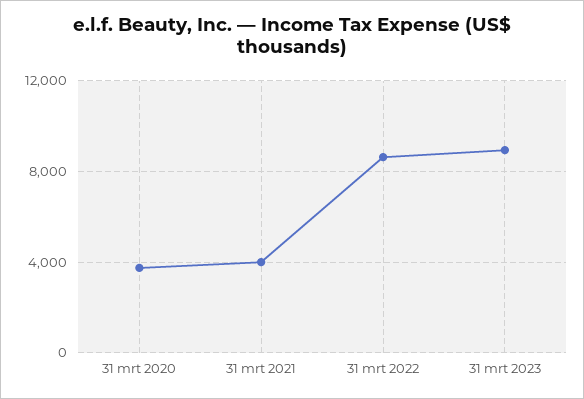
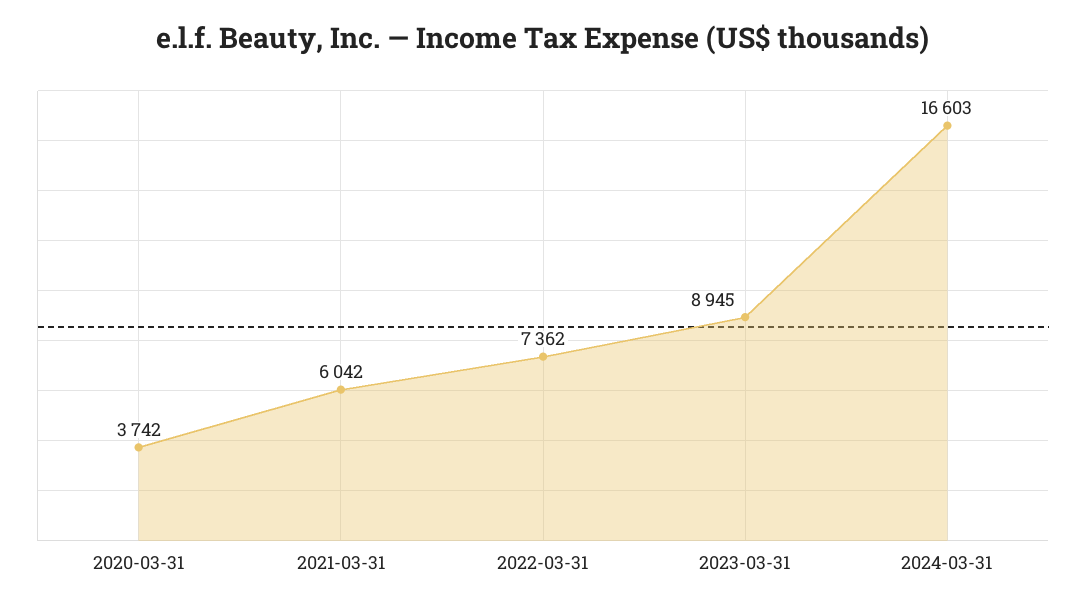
31 mrt 2021: 4000 -> 6042
31 mrt 2022: 8500 -> 7362
2024-03-31: none -> 16603

